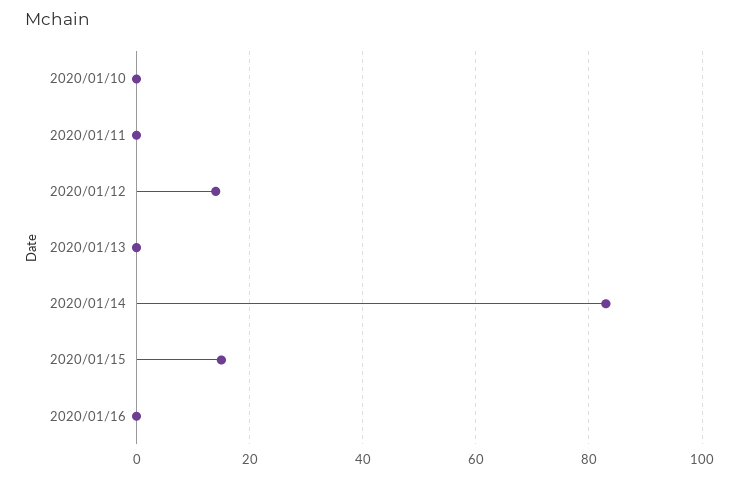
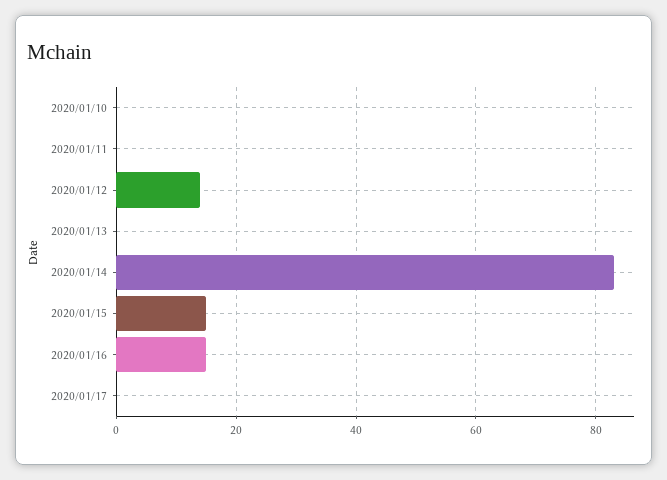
2020/01/16: 0 -> 15
2020/01/17: none -> 0

